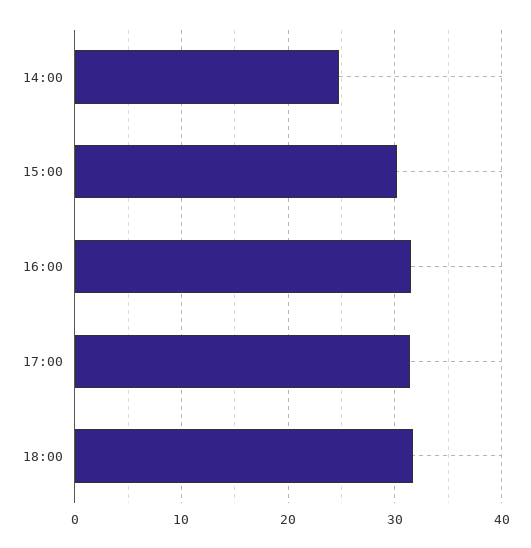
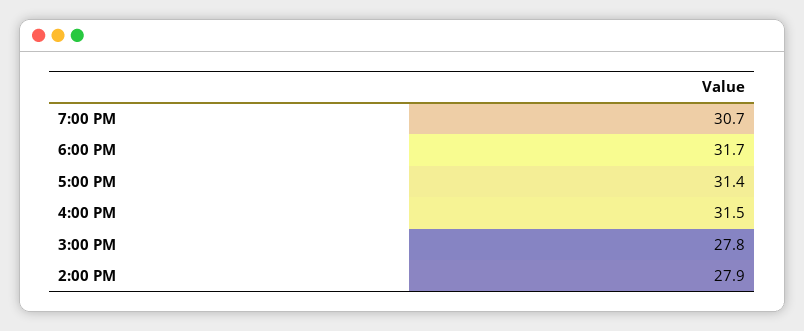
14:00: 25 -> 27.9
15:00: 30 -> 27.8
7:00 PM: none -> 30.7

